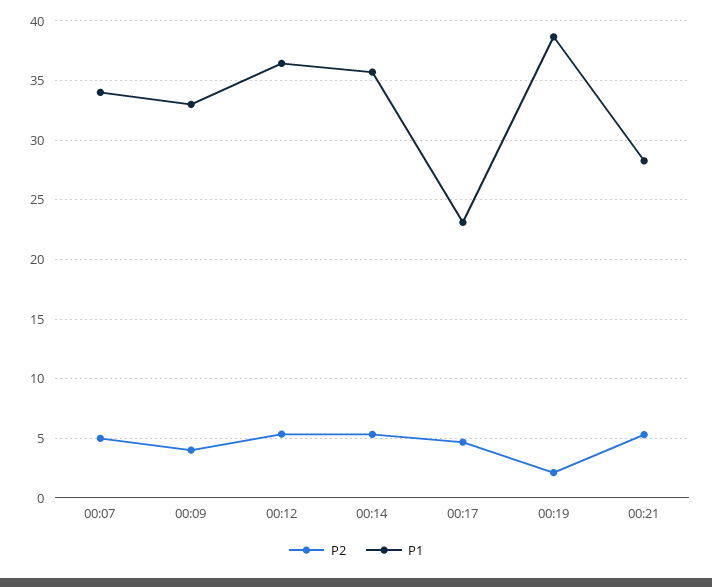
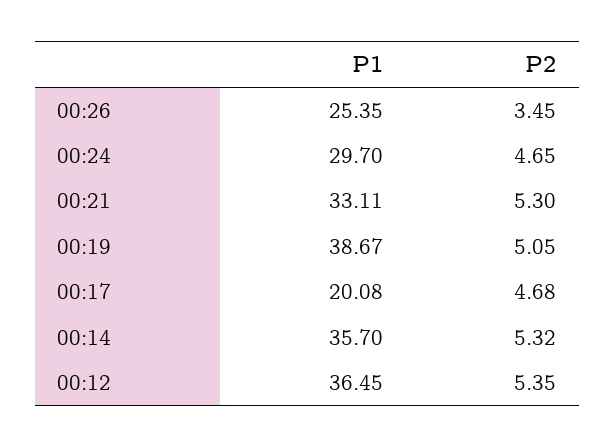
P2, 00:07: 5 -> none
P1, 00:07: 34 -> none
P2, 00:09: 4 -> none
P1, 00:09: 33 -> none
P1, 00:17: 23 -> 20.08
P2, 00:19: 2 -> 5.05
P1, 00:21: 28 -> 33.11
P1, 00:26: none -> 25.35
P2, 00:26: none -> 3.45
P1, 00:24: none -> 29.7
P2, 00:24: none -> 4.65

